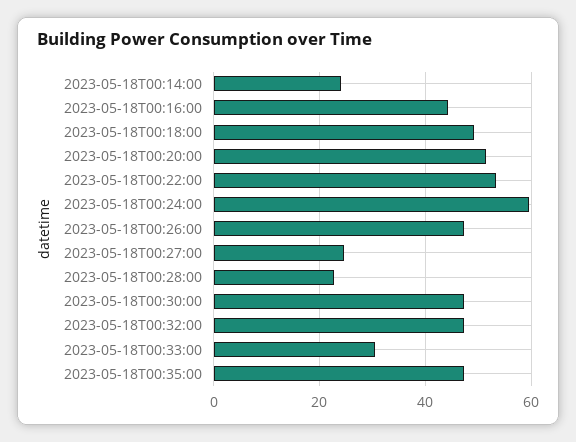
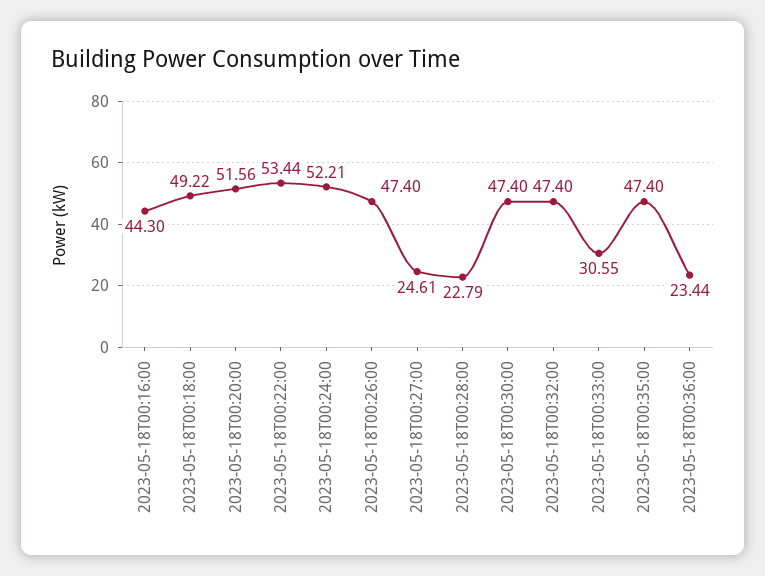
2023-05-18T00:14:00: 24 -> none
2023-05-18T00:24:00: 60 -> 52.21
2023-05-18T00:36:00: none -> 23.44

